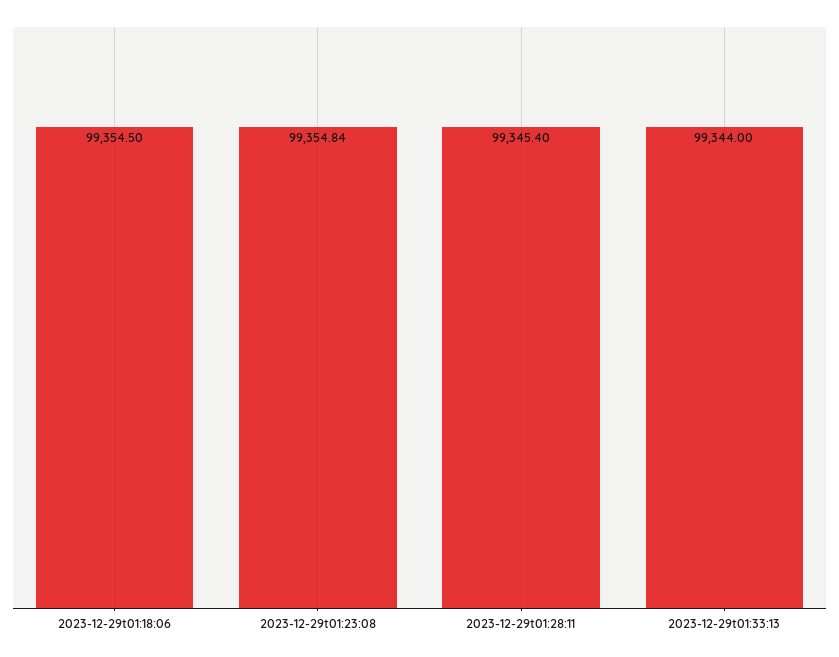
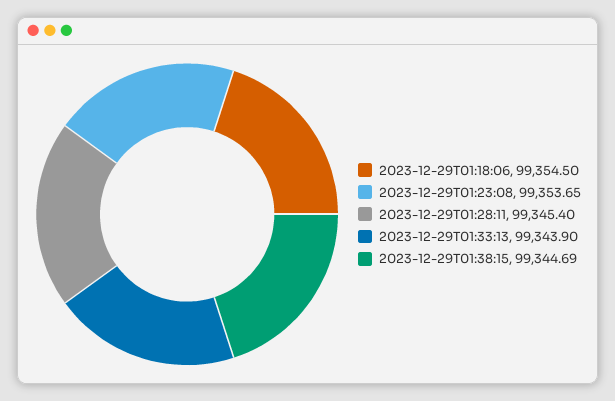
2023-12-29t01:23:08: 99354.84 -> 99353.65
2023-12-29t01:33:13: 99344 -> 99343.9
2023-12-29T01:38:15: none -> 99344.69

